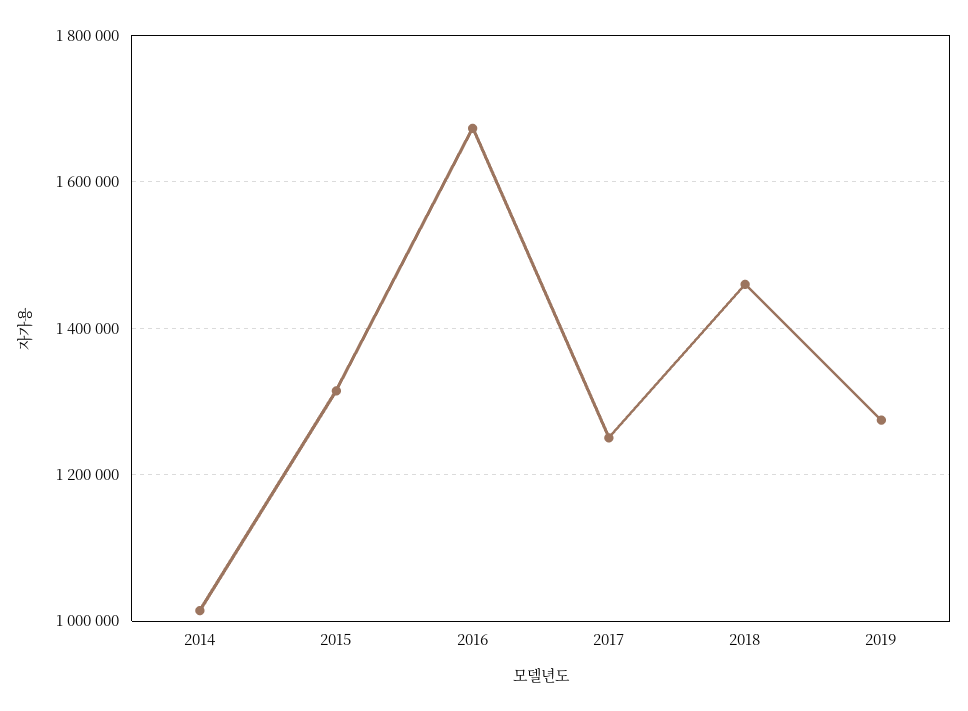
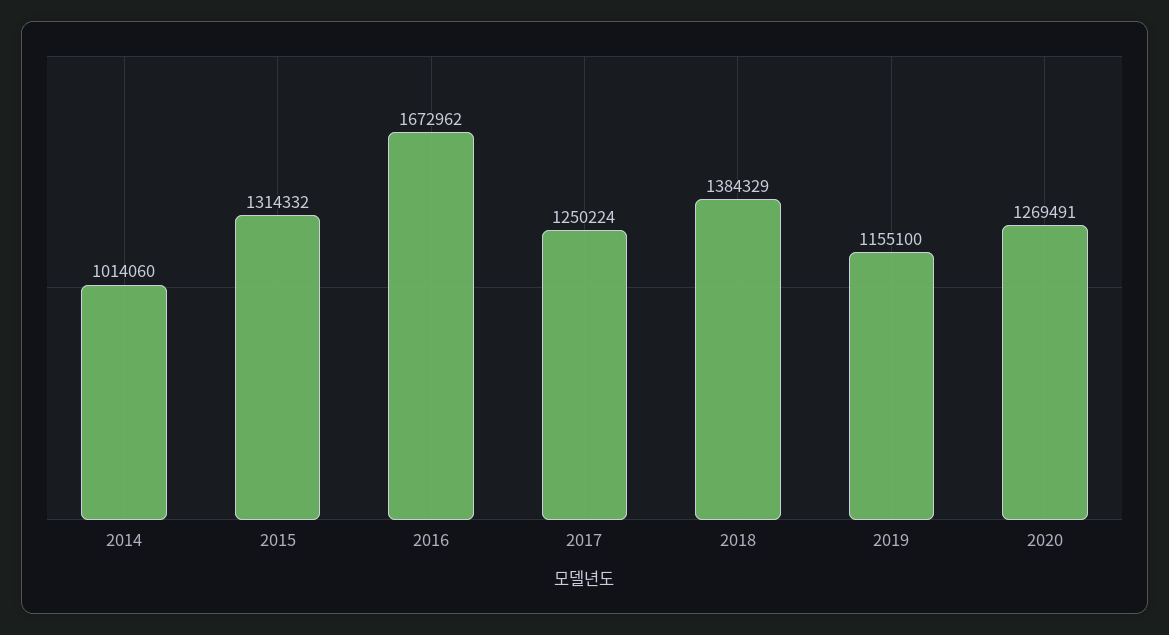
2018: 1460000 -> 1384329
2019: 1280000 -> 1155100
2020: none -> 1269491

